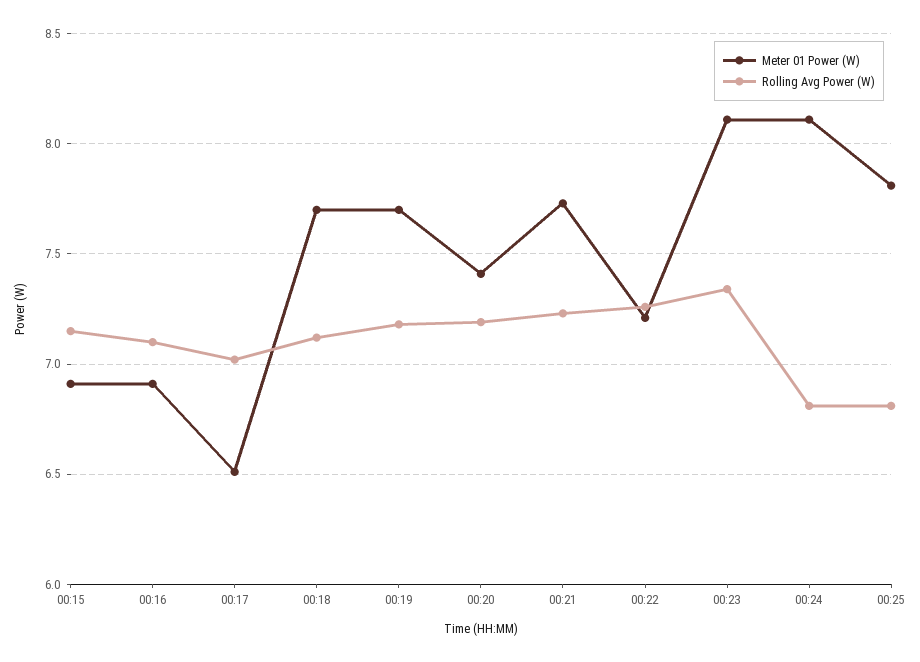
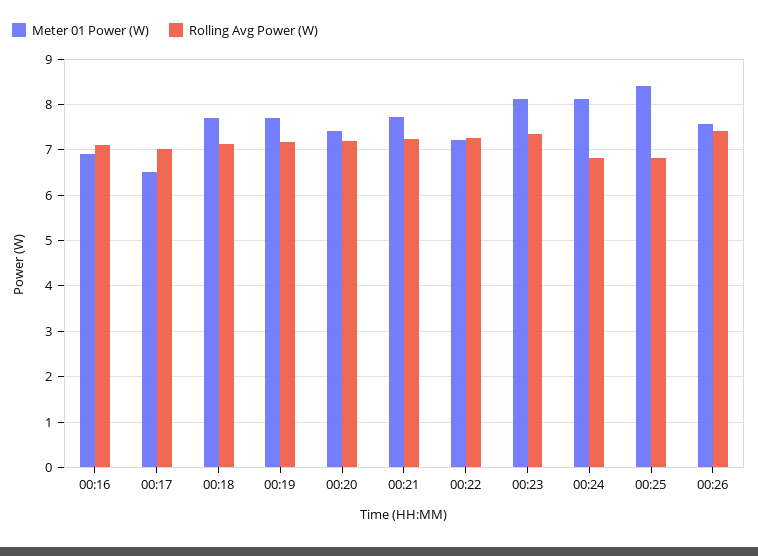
Meter 01 Power (W), 00:15: 6.9 -> none
Rolling Avg Power (W), 00:15: 7.15 -> none
Meter 01 Power (W), 00:25: 7.8 -> 8.4
Meter 01 Power (W), 00:26: none -> 7.6
Rolling Avg Power (W), 00:26: none -> 7.4

